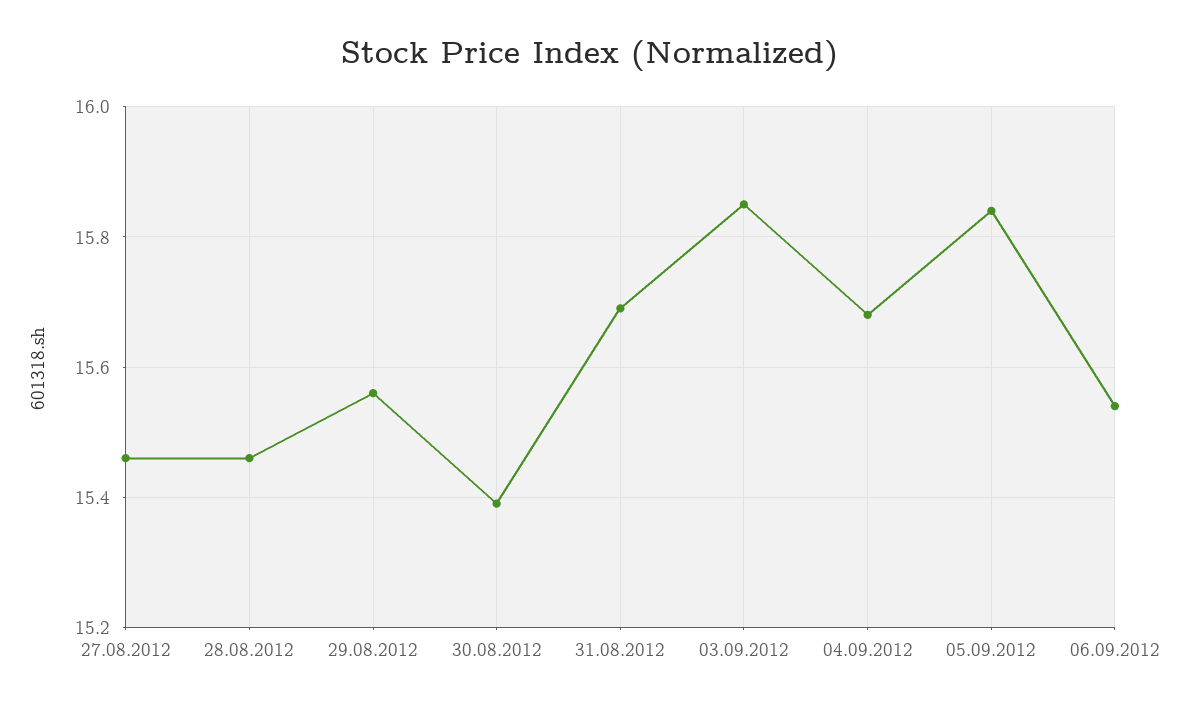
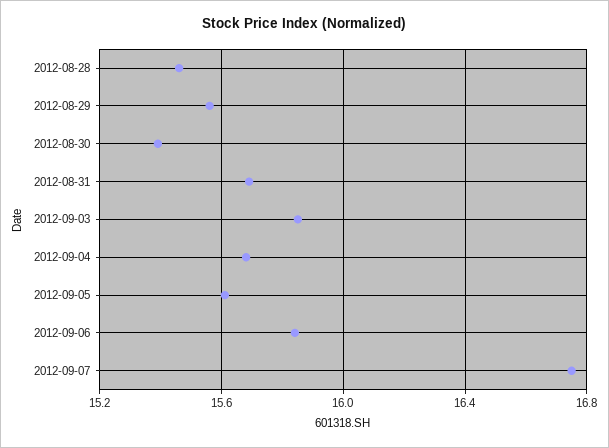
27.08.2012: 15.45 -> none
05.09.2012: 15.85 -> 15.6
06.09.2012: 15.55 -> 15.85
2012-09-07: none -> 16.75

